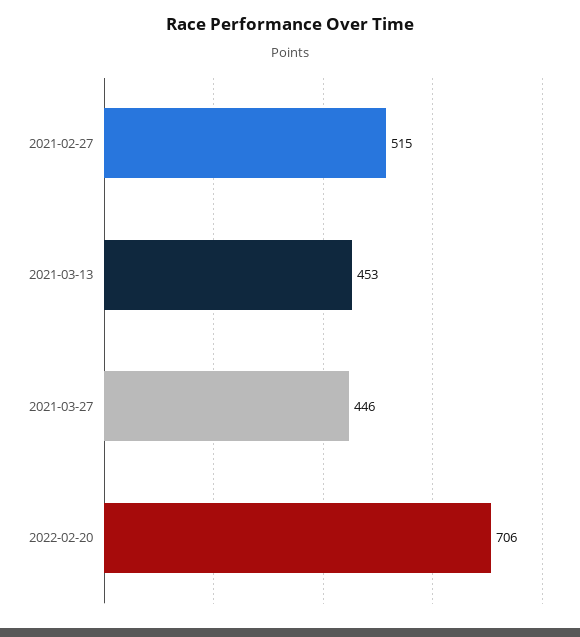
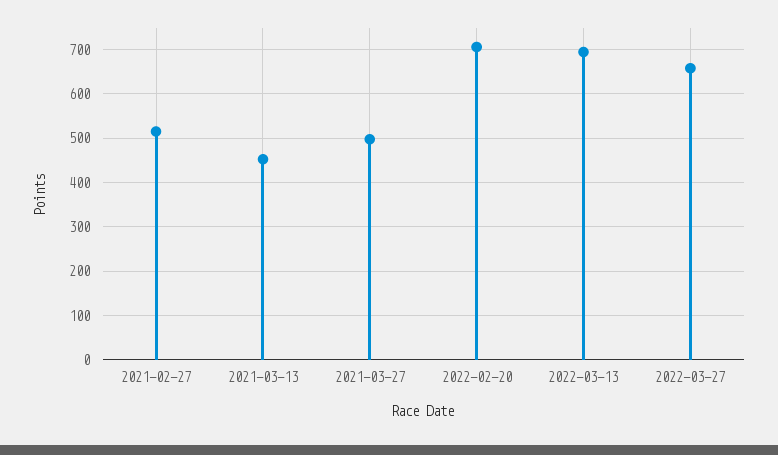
2021-03-27: 446 -> 500
2022-03-13: none -> 700
2022-03-27: none -> 660

